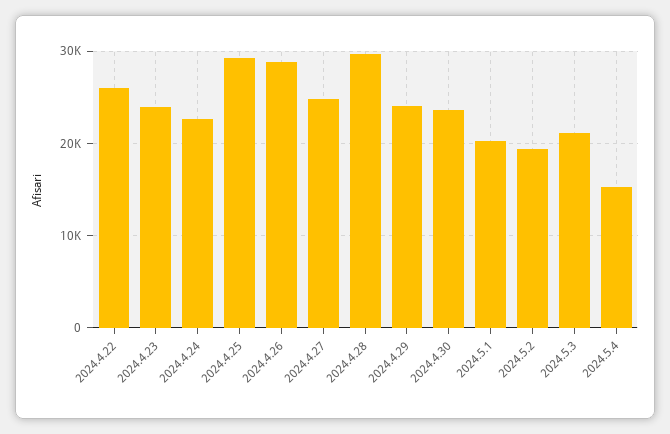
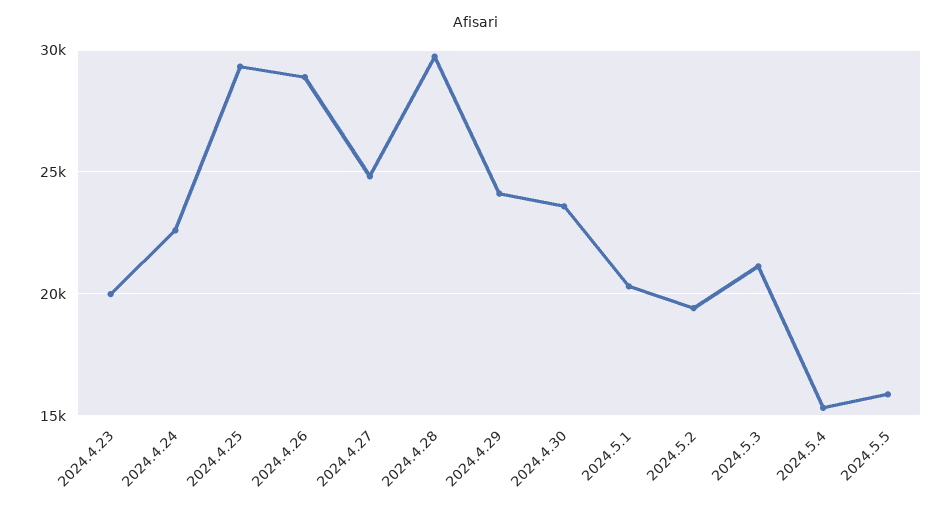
2024.4.22: 26000 -> none
2024.4.23: 24000 -> 20000
2024.5.5: none -> 16000

